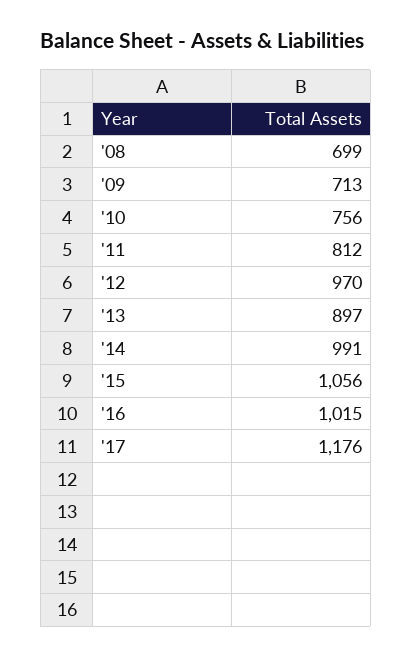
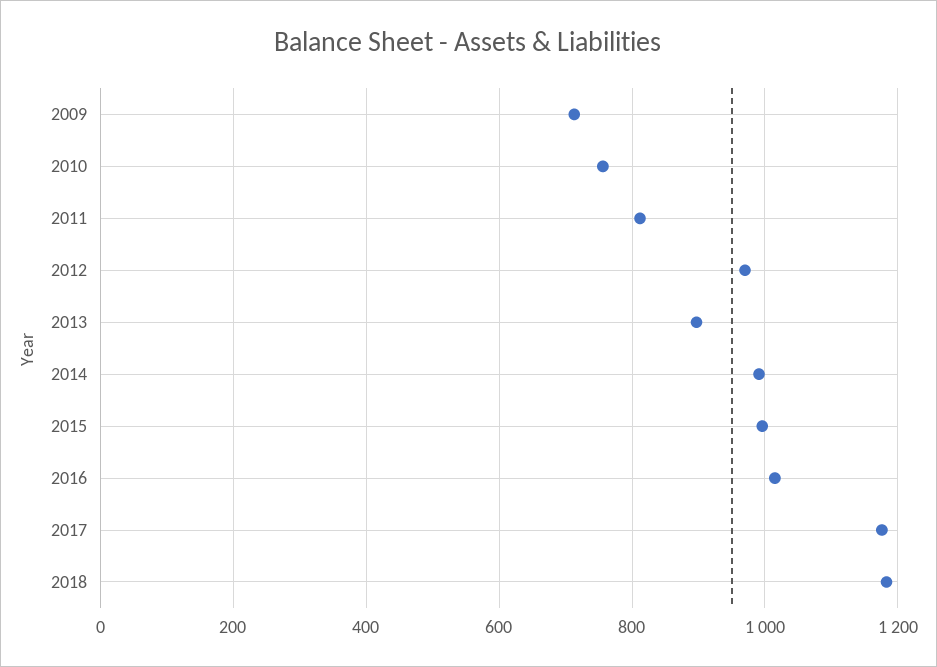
'08: 699 -> none
'15: 1056 -> 1000
2018: none -> 1180

